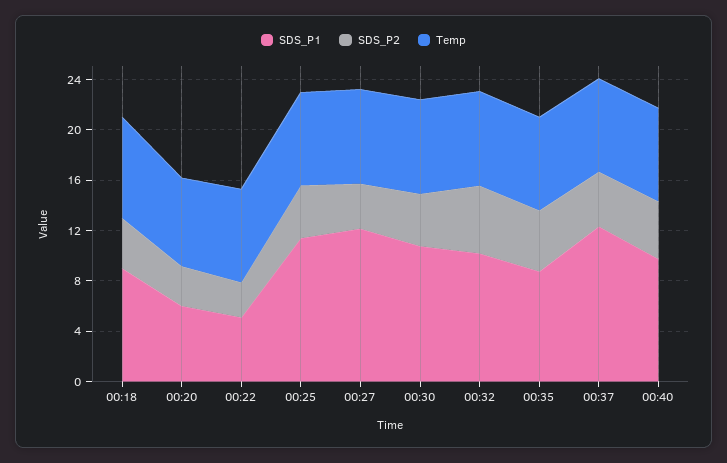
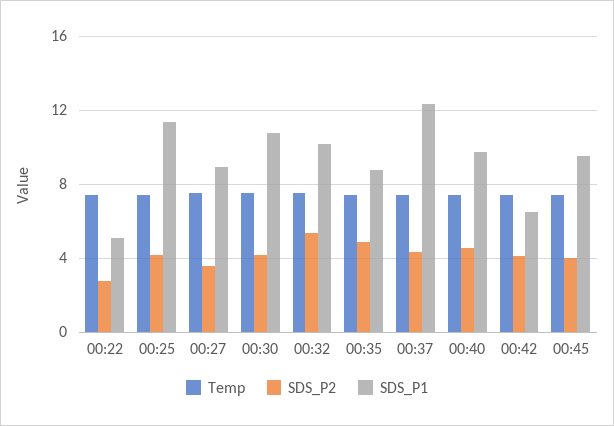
SDS_P1, 00:18: 9 -> none
SDS_P2, 00:18: 4 -> none
Temp, 00:18: 8 -> none
SDS_P1, 00:20: 6 -> none
SDS_P2, 00:20: 3 -> none
Temp, 00:20: 7 -> none
SDS_P1, 00:27: 12 -> 9
Temp, 00:42: none -> 7.5
SDS_P2, 00:42: none -> 4
SDS_P1, 00:42: none -> 6.5
Temp, 00:45: none -> 7.5
SDS_P2, 00:45: none -> 4
SDS_P1, 00:45: none -> 9.5

